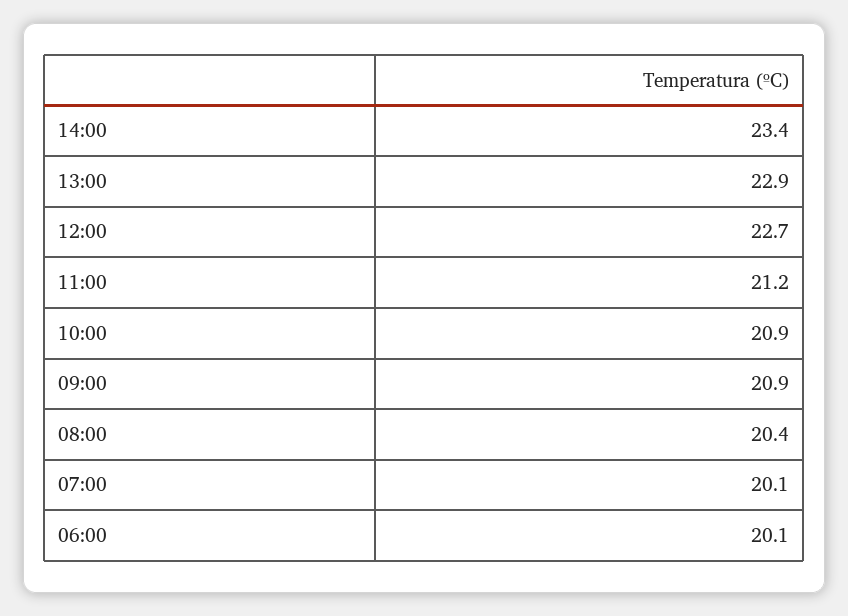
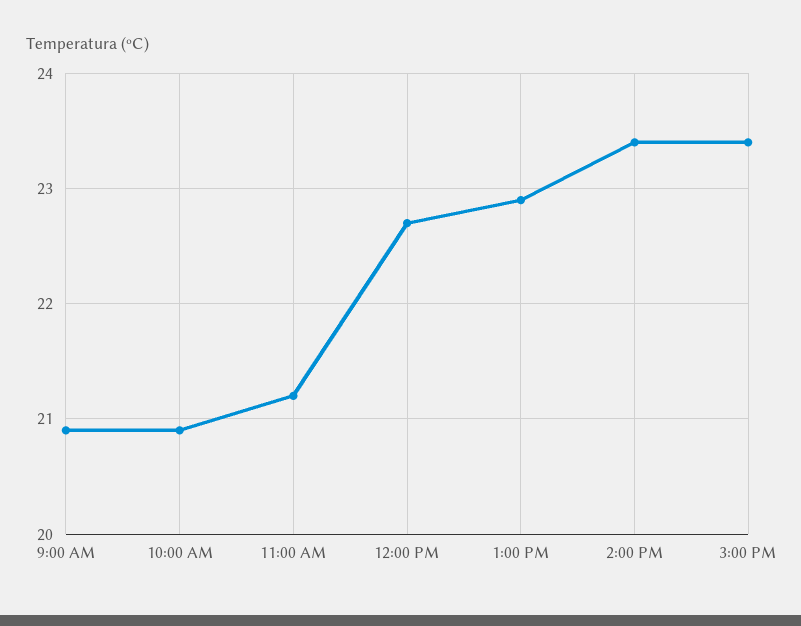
08:00: 20.4 -> none
07:00: 20.1 -> none
06:00: 20.1 -> none
3:00 PM: none -> 23.4

